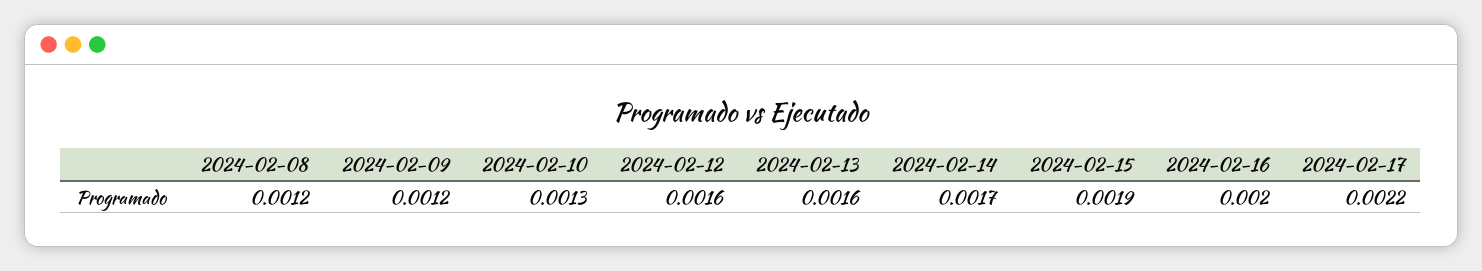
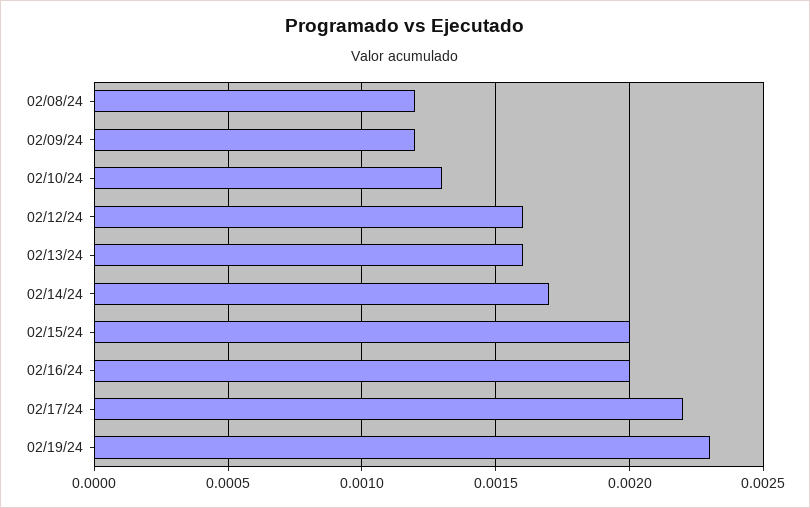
2024-02-15: 0.0019 -> 0.002
02/19/24: none -> 0.0023

